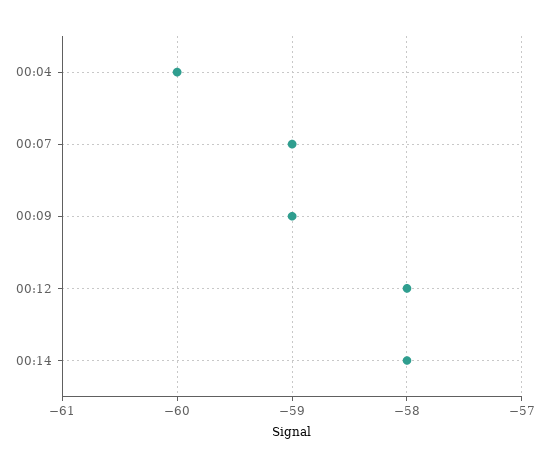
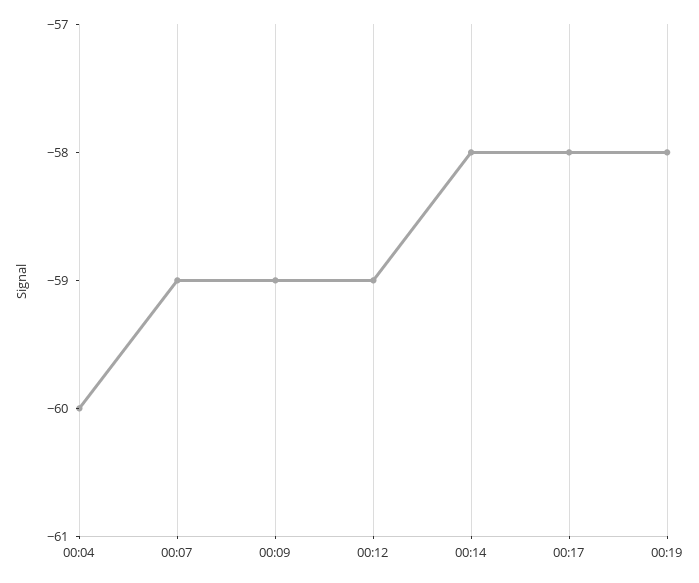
00:12: -58 -> -59
00:17: none -> -58
00:19: none -> -58

